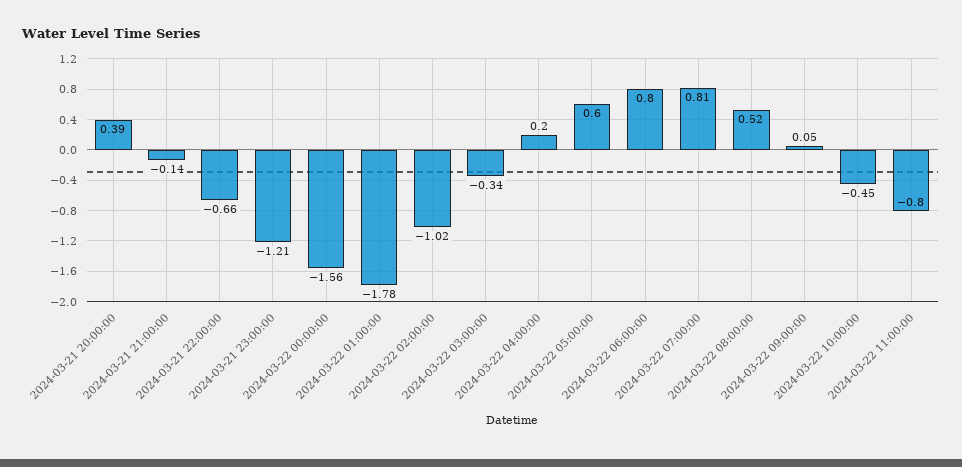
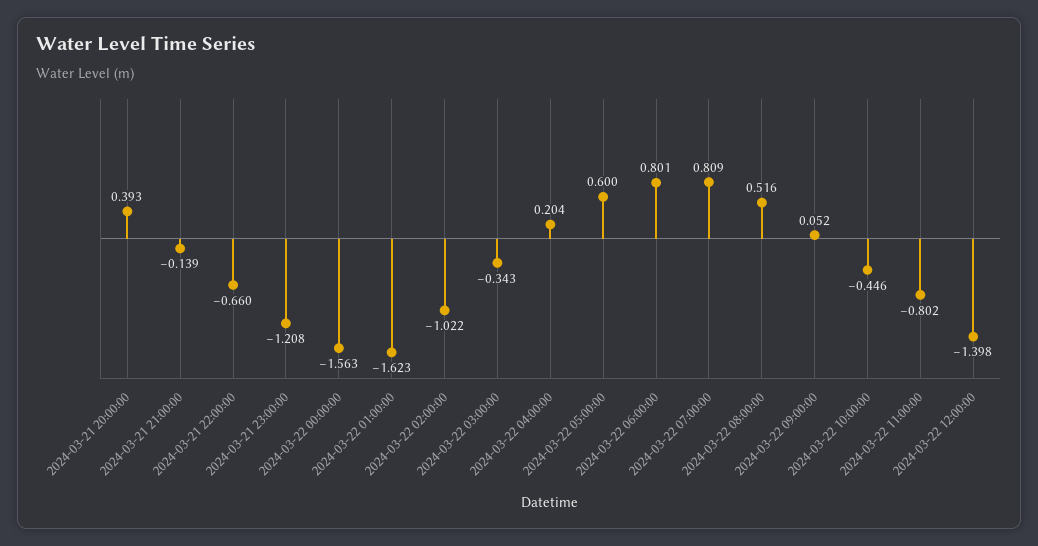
2024-03-22 01:00:00: -1.78 -> -1.623
2024-03-22 12:00:00: none -> -1.398

